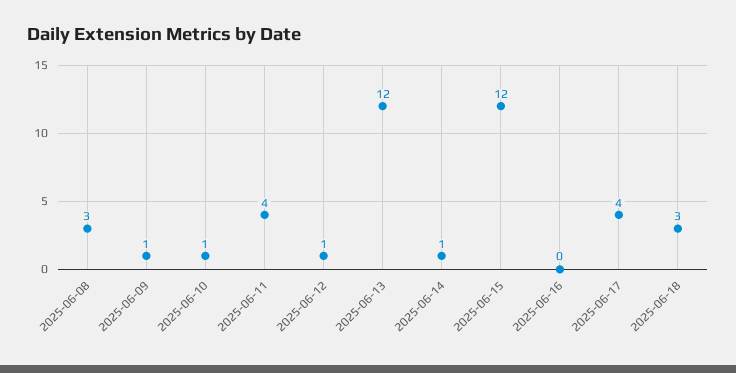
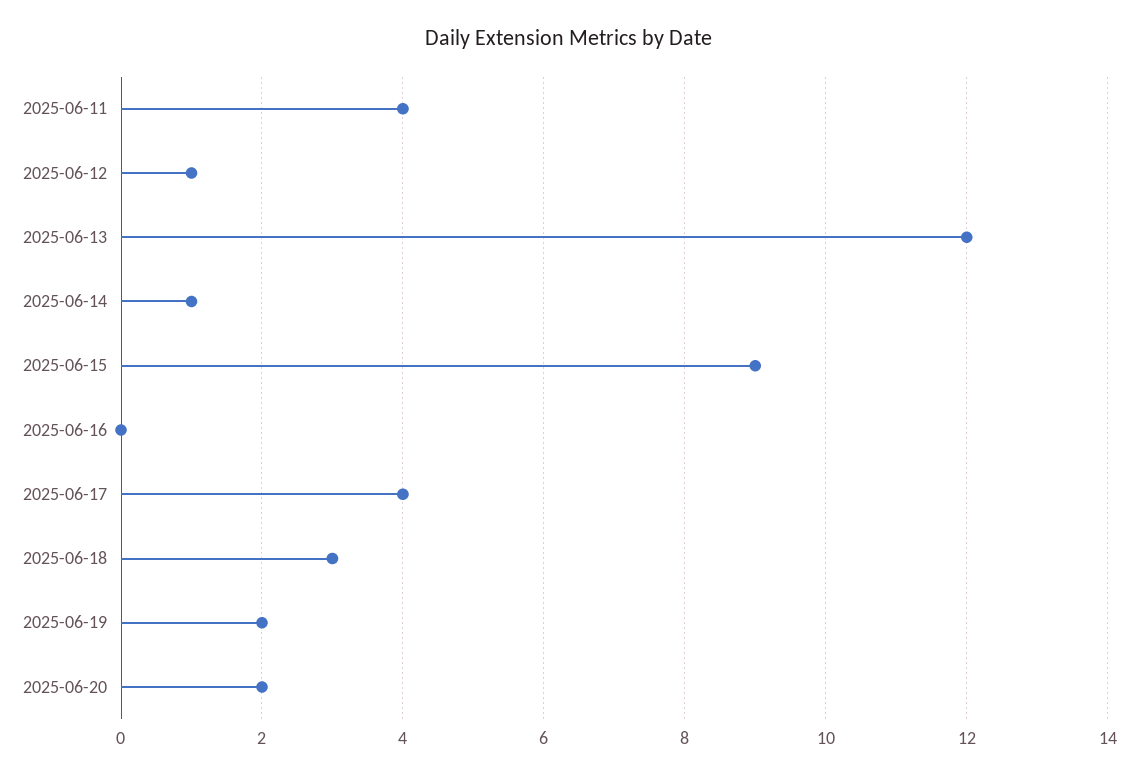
2025-06-08: 3 -> none
2025-06-09: 1 -> none
2025-06-10: 1 -> none
2025-06-15: 12 -> 9
2025-06-19: none -> 2
2025-06-20: none -> 2

